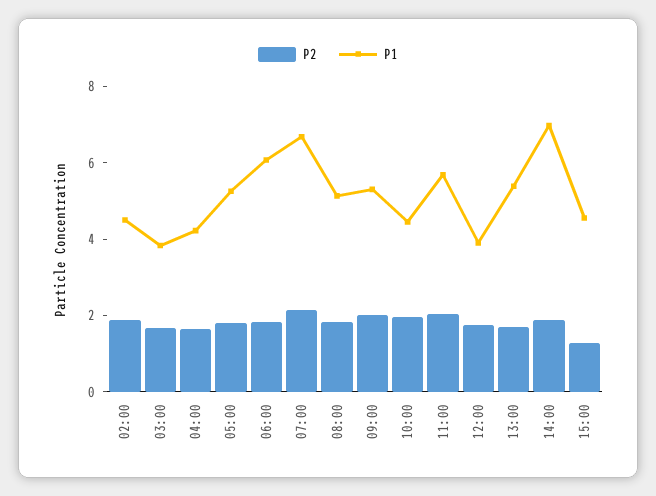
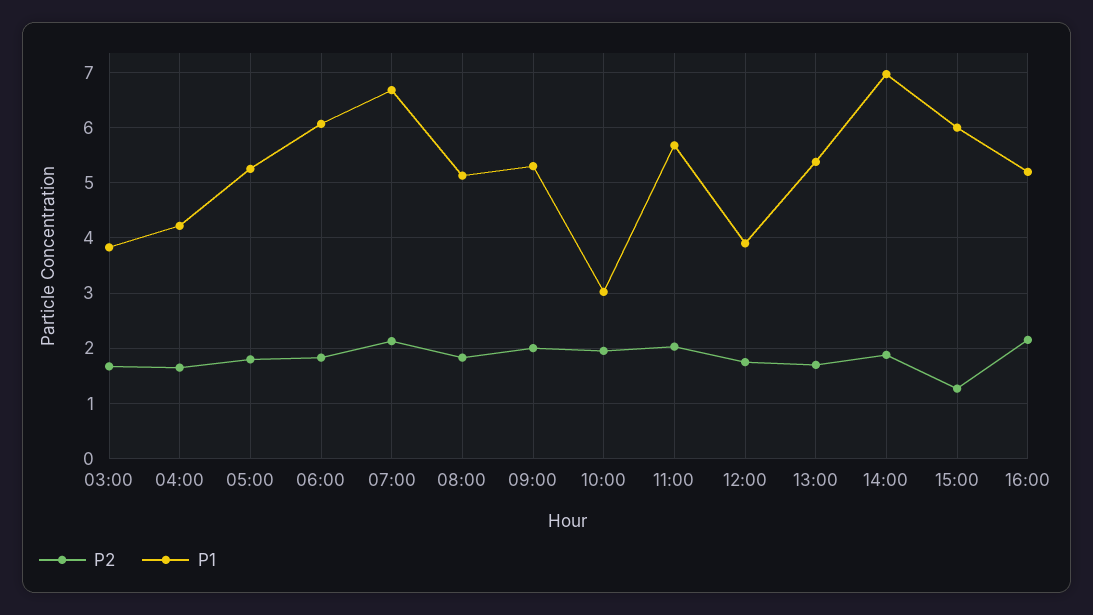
P2, 02:00: 2 -> none
P1, 02:00: 4.5 -> none
P1, 10:00: 4.5 -> 3
P1, 15:00: 4.5 -> 6
P2, 16:00: none -> 2.2
P1, 16:00: none -> 5.2

